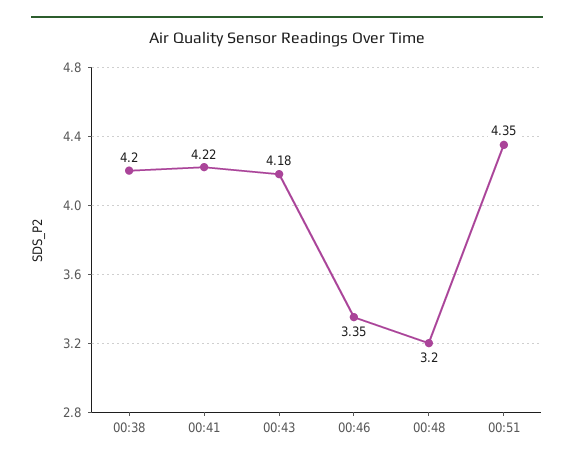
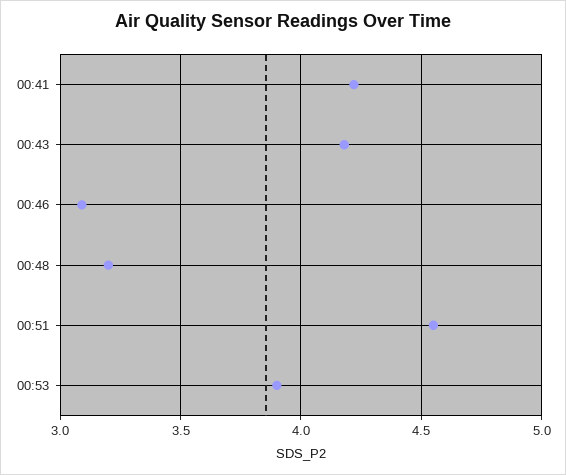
00:38: 4.2 -> none
00:46: 3.35 -> 3.1
00:51: 4.35 -> 4.55
00:53: none -> 3.9

